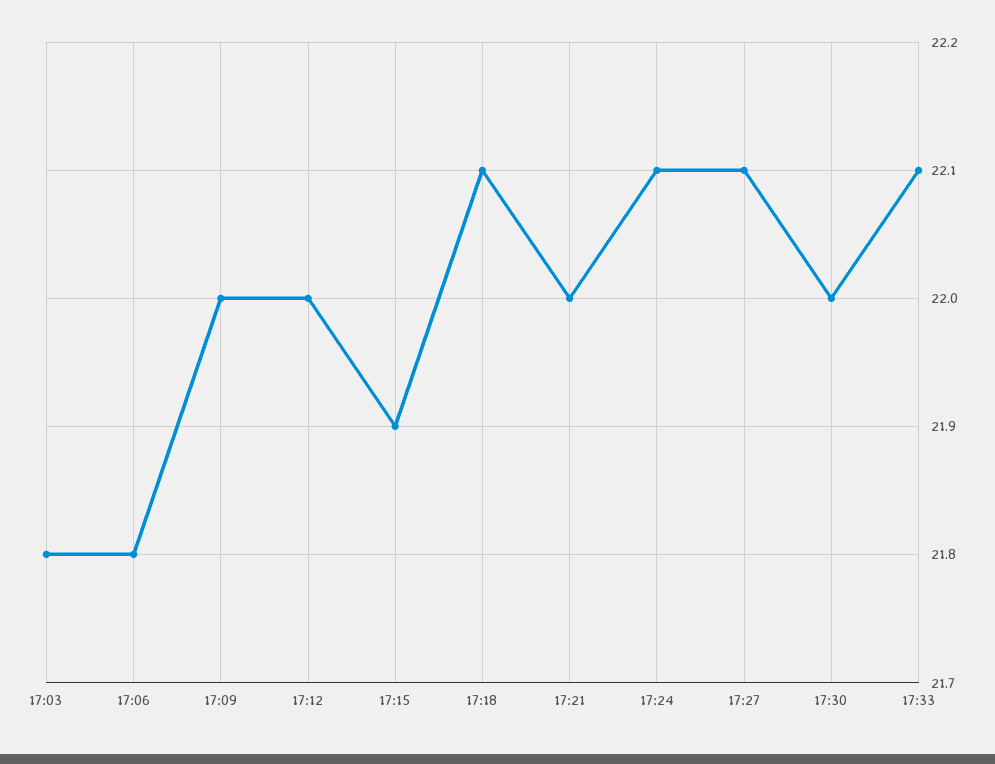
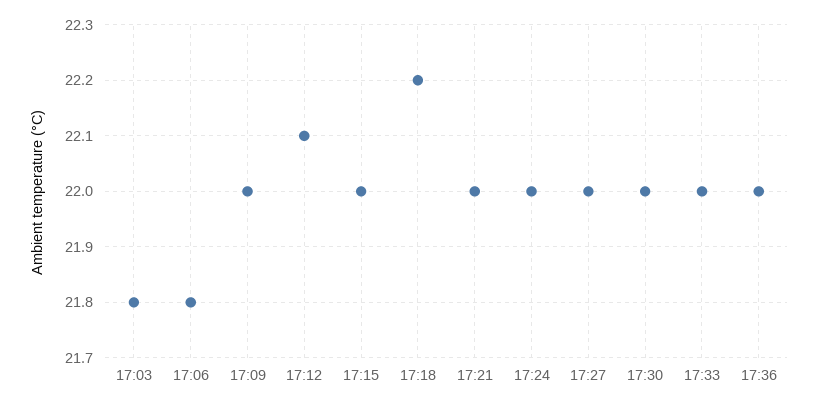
17:12: 22 -> 22.1
17:15: 21.9 -> 22
17:18: 22.1 -> 22.2
17:24: 22.1 -> 22
17:27: 22.1 -> 22
17:33: 22.1 -> 22
17:36: none -> 22

